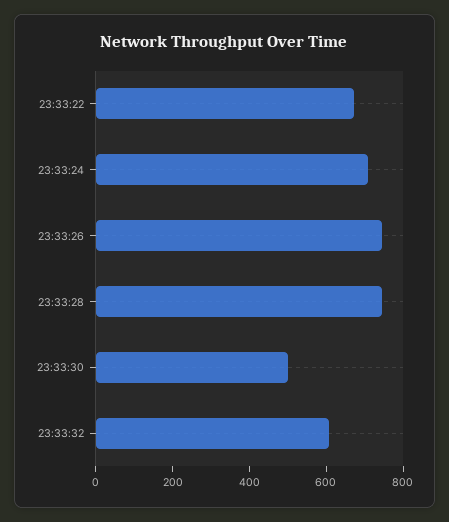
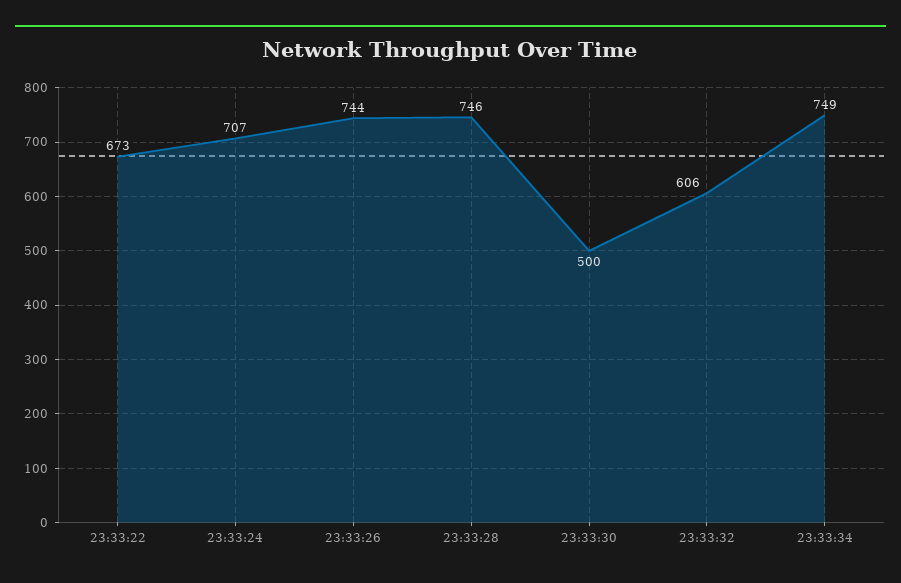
23:33:34: none -> 749

